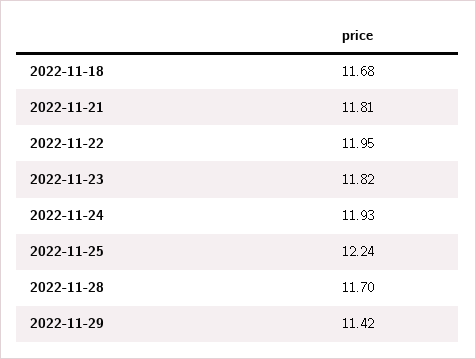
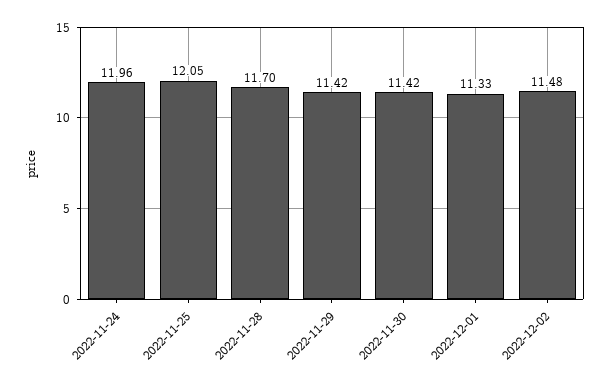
2022-11-18: 11.68 -> none
2022-11-21: 11.81 -> none
2022-11-22: 11.95 -> none
2022-11-23: 11.82 -> none
2022-11-24: 11.93 -> 11.96
2022-11-25: 12.24 -> 12.05
2022-11-30: none -> 11.42
2022-12-01: none -> 11.33
2022-12-02: none -> 11.48

